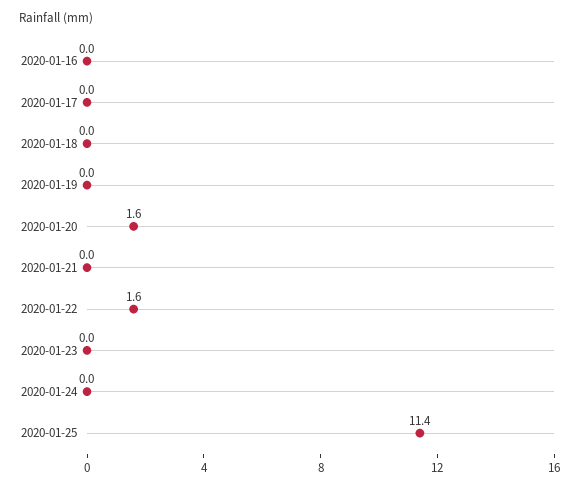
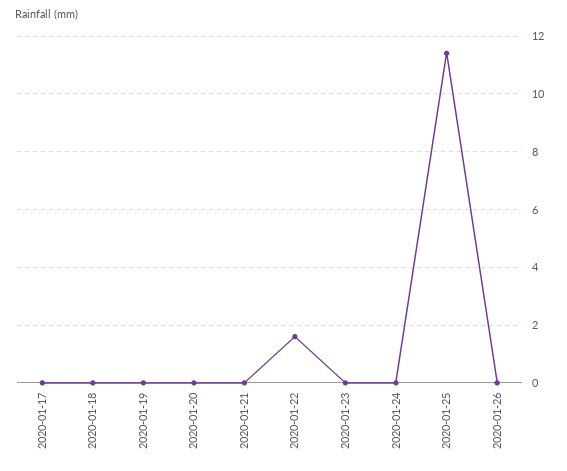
2020-01-16: 0 -> none
2020-01-20: 1.6 -> 0
2020-01-26: none -> 0

